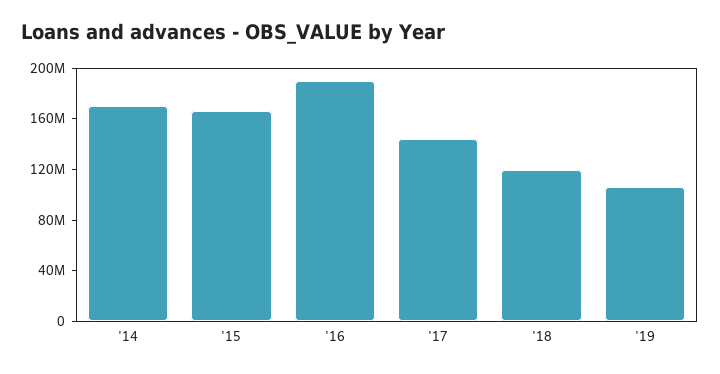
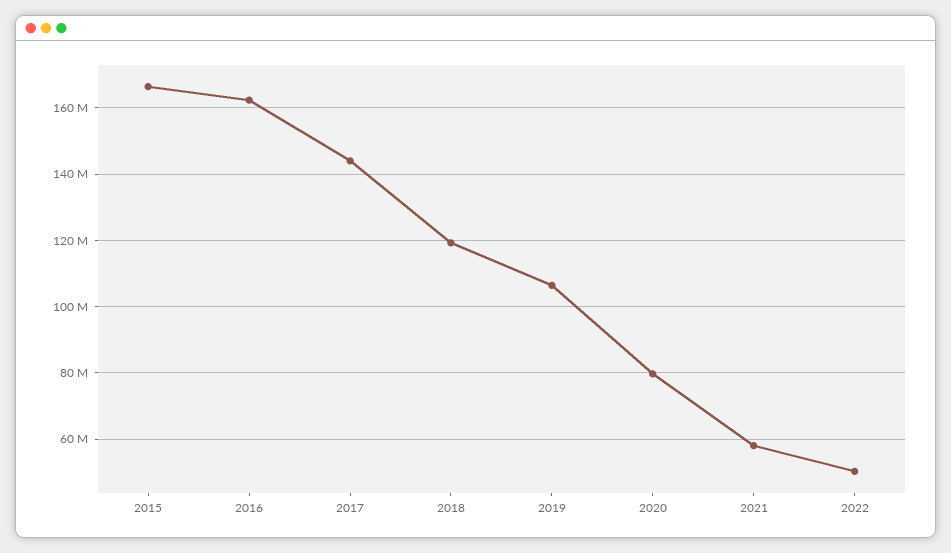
'14: 170000000 -> none
'16: 190000000 -> 162000000
2020: none -> 80000000
2021: none -> 58000000
2022: none -> 50000000

